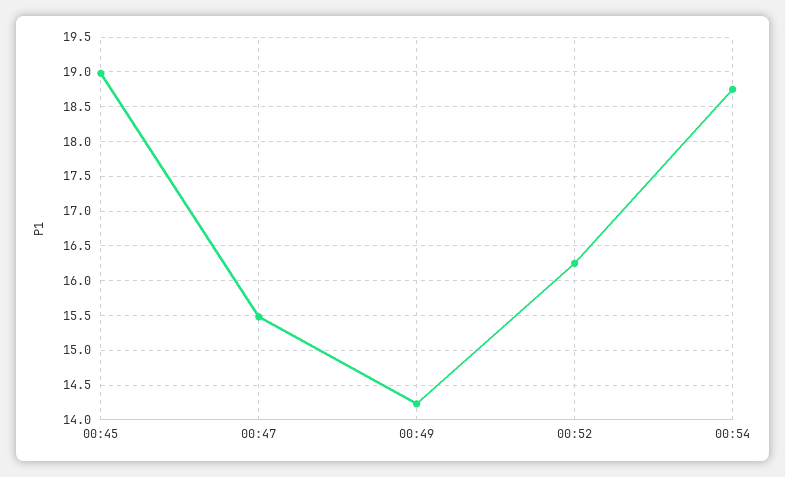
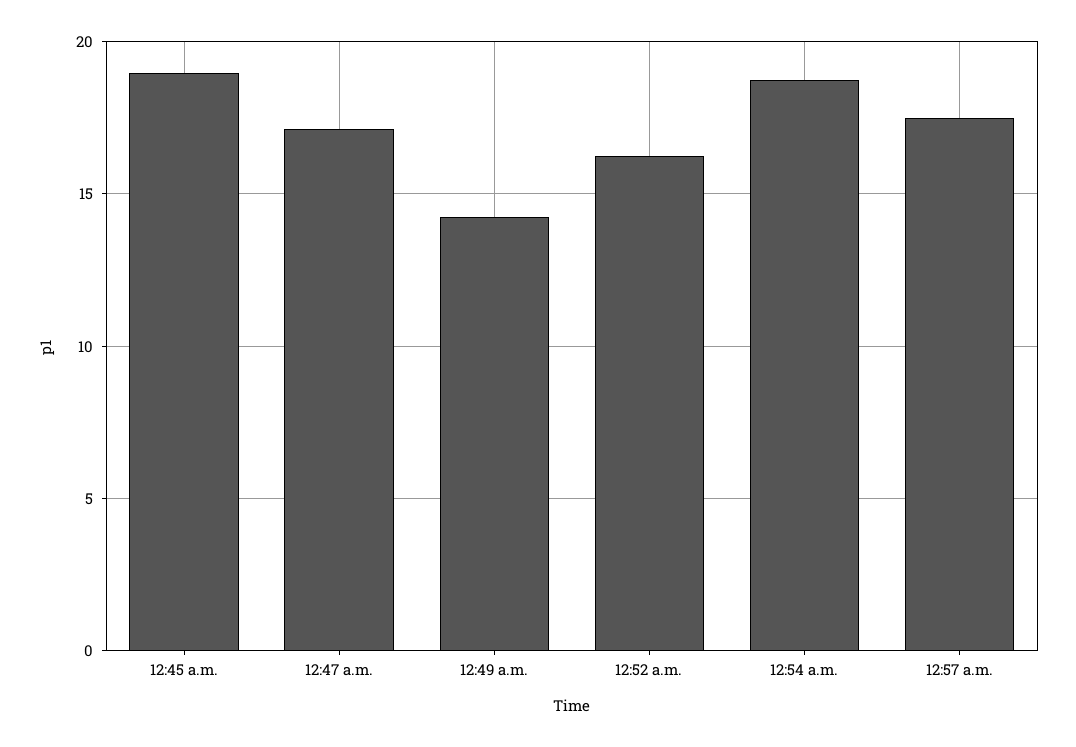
00:47: 15.5 -> 17
12:57 a.m.: none -> 17.5

